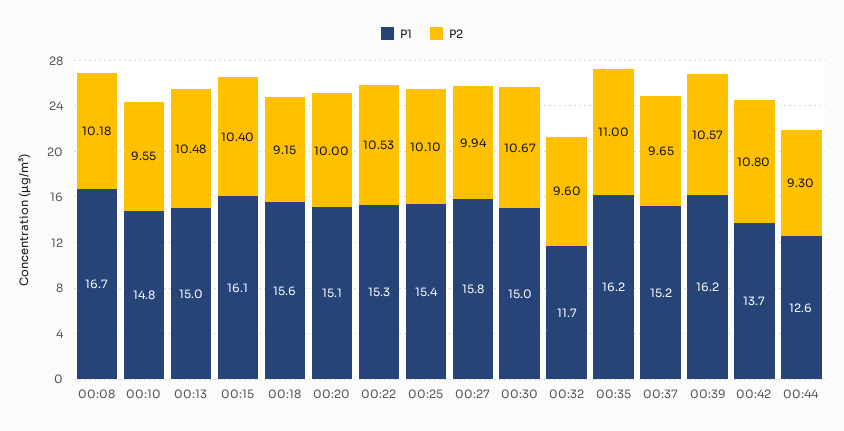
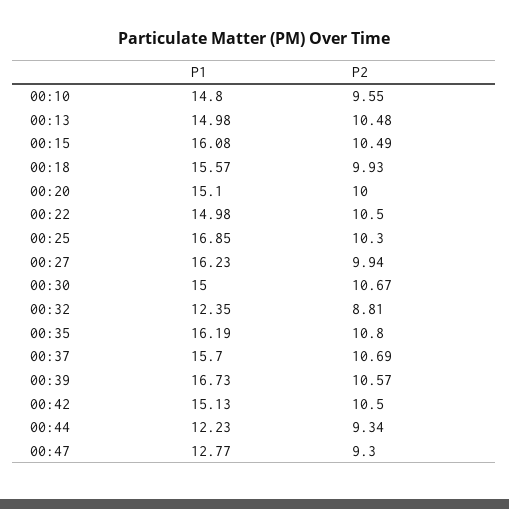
P1, 00:08: 16.7 -> none
P2, 00:08: 10.18 -> none
P2, 00:15: 10.4 -> 10.49
P2, 00:18: 9.15 -> 9.93
P1, 00:22: 15.3 -> 14.98
P2, 00:22: 10.53 -> 10.5
P1, 00:25: 15.4 -> 16.85
P2, 00:25: 10.1 -> 10.3
P1, 00:27: 15.8 -> 16.23
P1, 00:32: 11.7 -> 12.35
P2, 00:32: 9.6 -> 8.81
P2, 00:35: 11 -> 10.8
P1, 00:37: 15.2 -> 15.7
P2, 00:37: 9.65 -> 10.69
P1, 00:39: 16.2 -> 16.73
P1, 00:42: 13.7 -> 15.13
P2, 00:42: 10.8 -> 10.5
P1, 00:44: 12.6 -> 12.23
P2, 00:44: 9.3 -> 9.34
P1, 00:47: none -> 12.77
P2, 00:47: none -> 9.3

